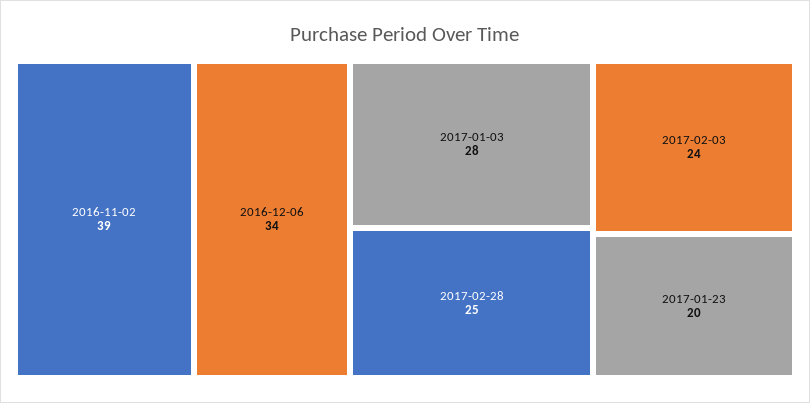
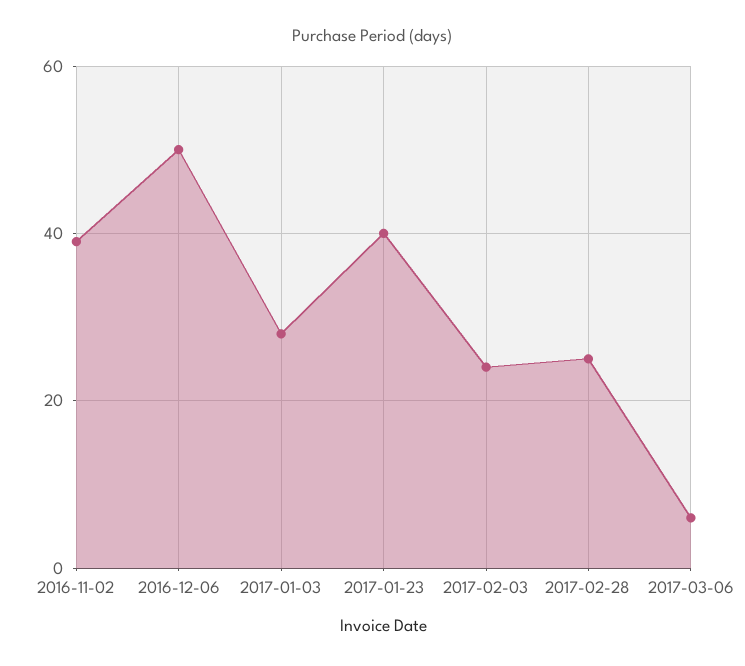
2016-12-06: 34 -> 50
2017-01-23: 20 -> 40
2017-03-06: none -> 5

